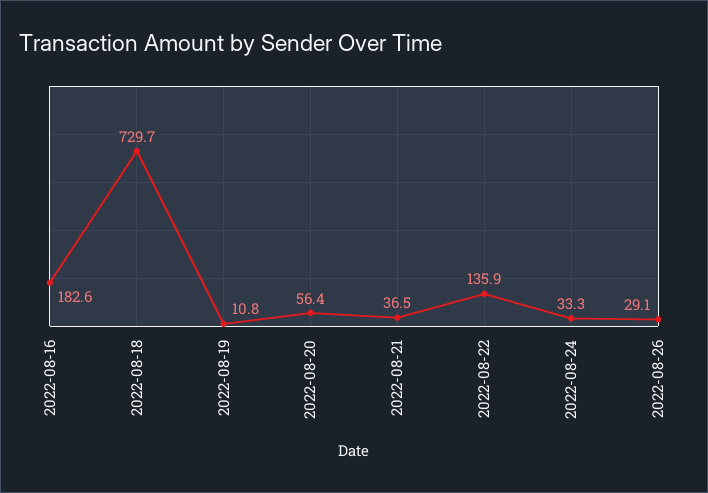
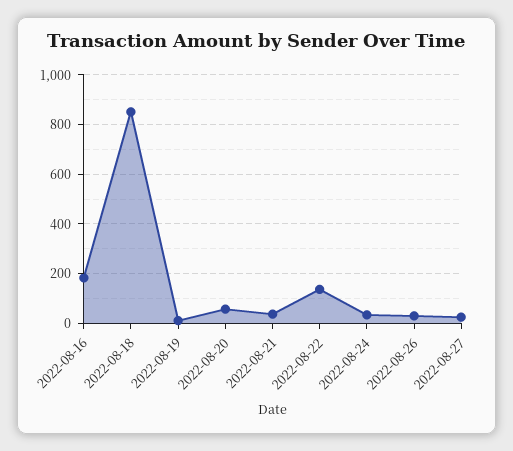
2022-08-18: 729.7 -> 850
2022-08-27: none -> 25

